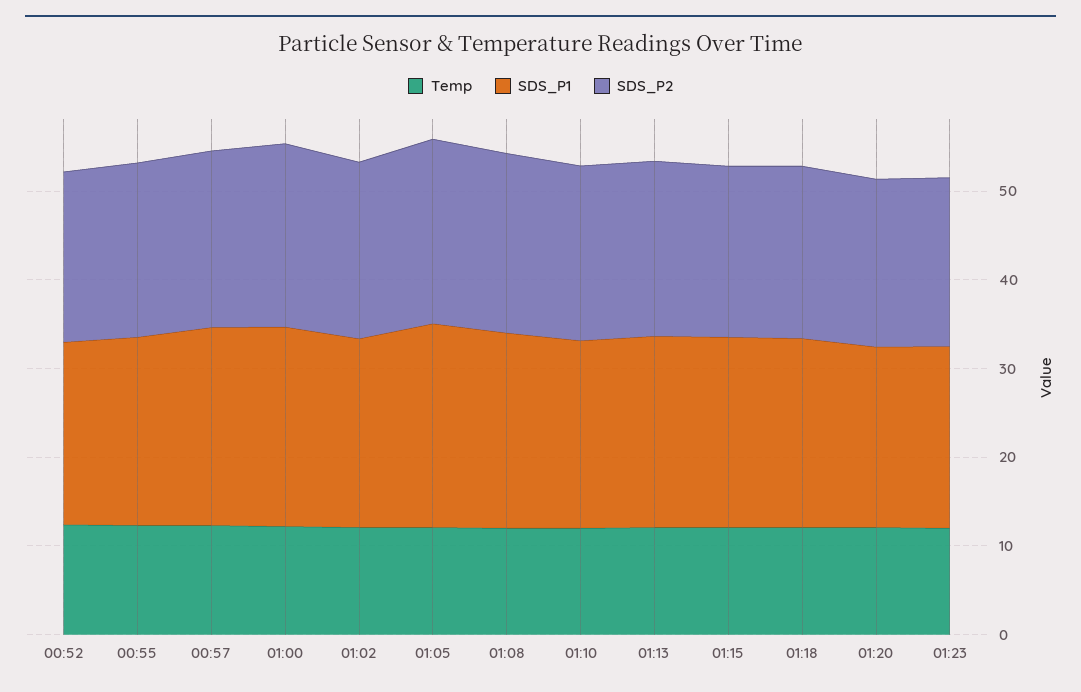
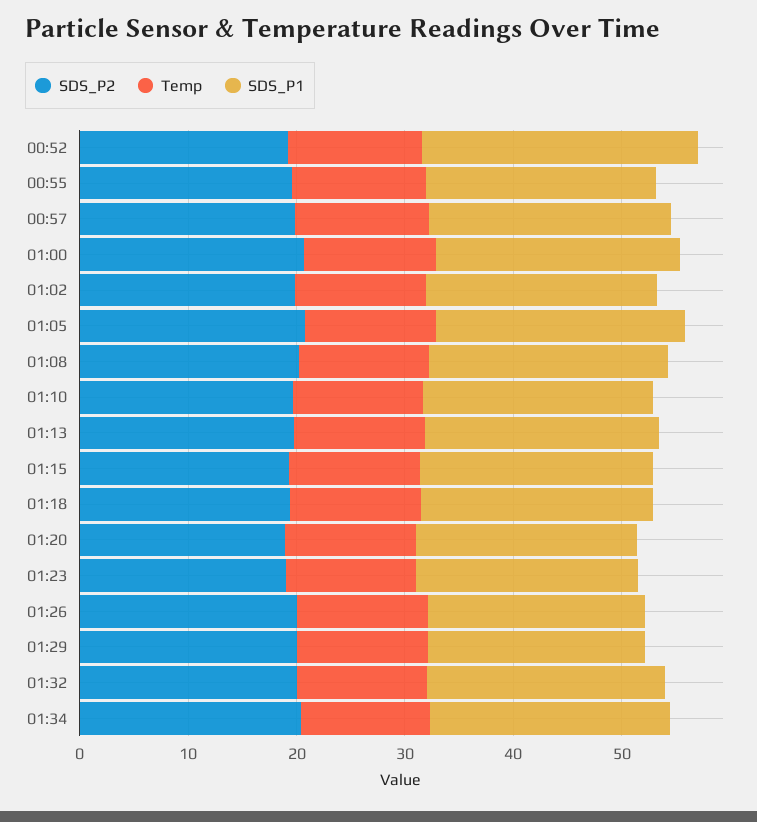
SDS_P1, 00:52: 20 -> 26
SDS_P2, 01:26: none -> 20
Temp, 01:26: none -> 12
SDS_P1, 01:26: none -> 20
SDS_P2, 01:29: none -> 20
Temp, 01:29: none -> 12
SDS_P1, 01:29: none -> 20
SDS_P2, 01:32: none -> 20
Temp, 01:32: none -> 12
SDS_P1, 01:32: none -> 22
SDS_P2, 01:34: none -> 20
Temp, 01:34: none -> 12
SDS_P1, 01:34: none -> 22

